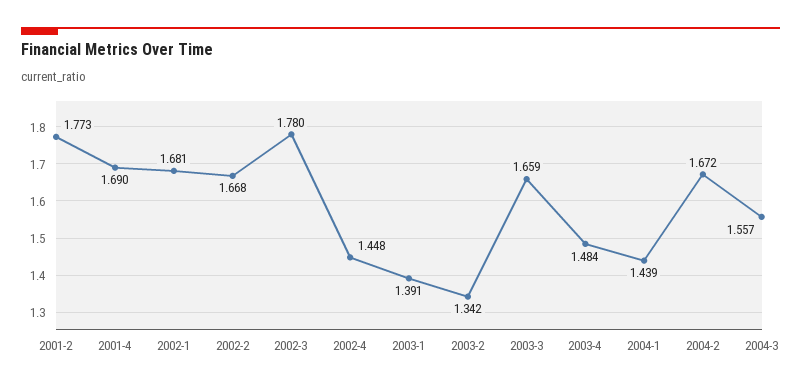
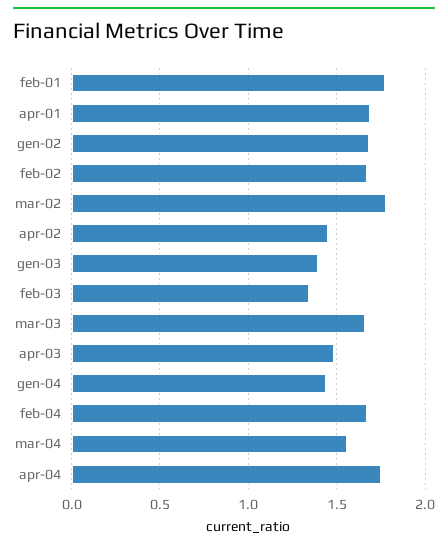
apr-04: none -> 1.75

